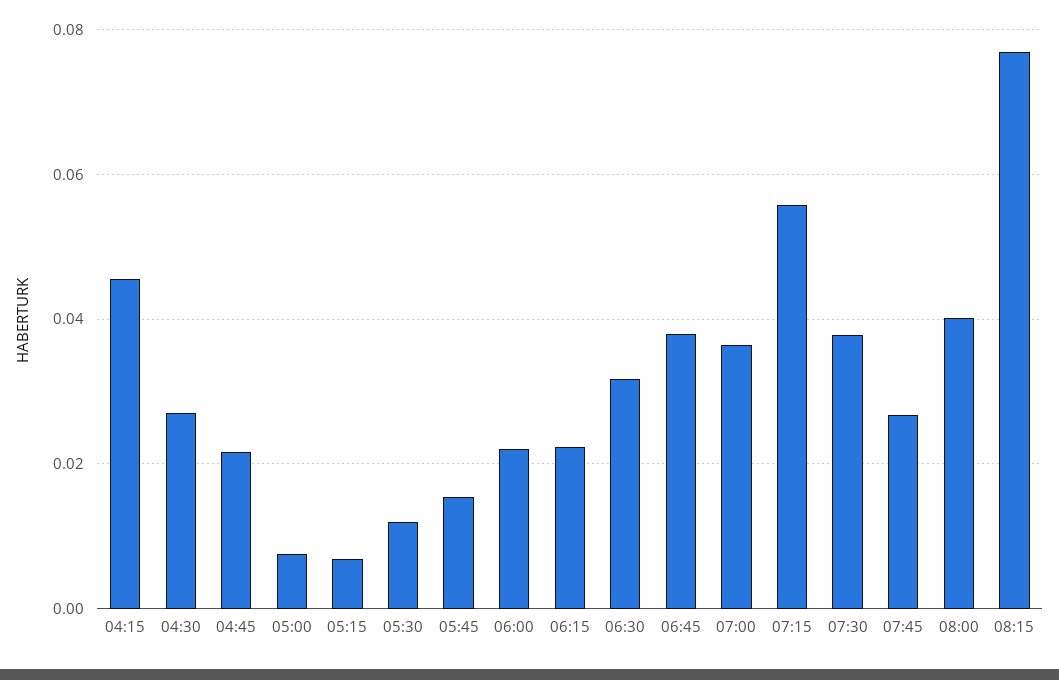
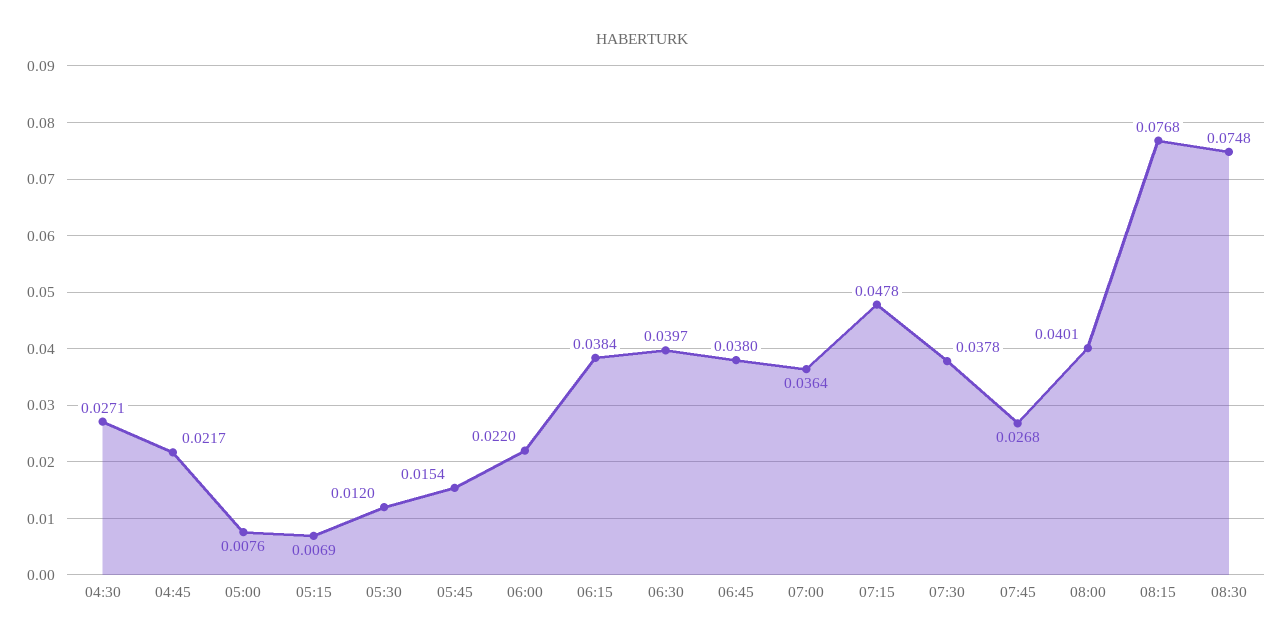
04:15: 0.046 -> none
06:15: 0.022 -> 0.0384
06:30: 0.032 -> 0.0397
07:15: 0.056 -> 0.0478
08:30: none -> 0.0748

